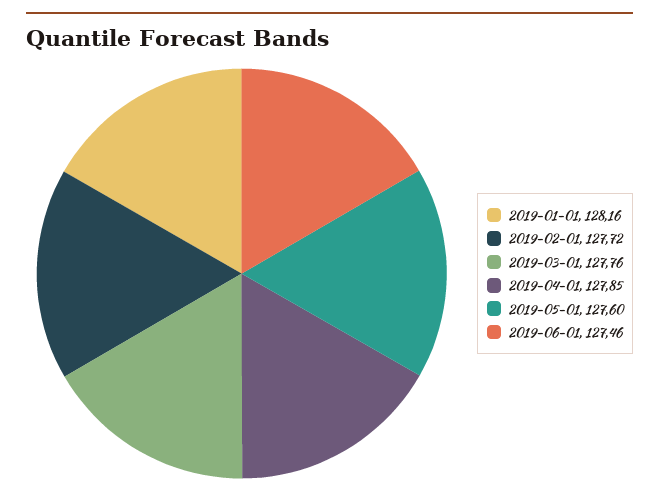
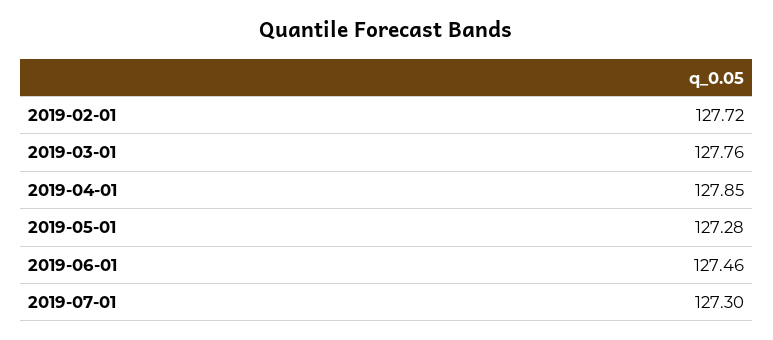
2019-01-01: 128.16 -> none
2019-05-01: 127.6 -> 127.28
2019-07-01: none -> 127.3

